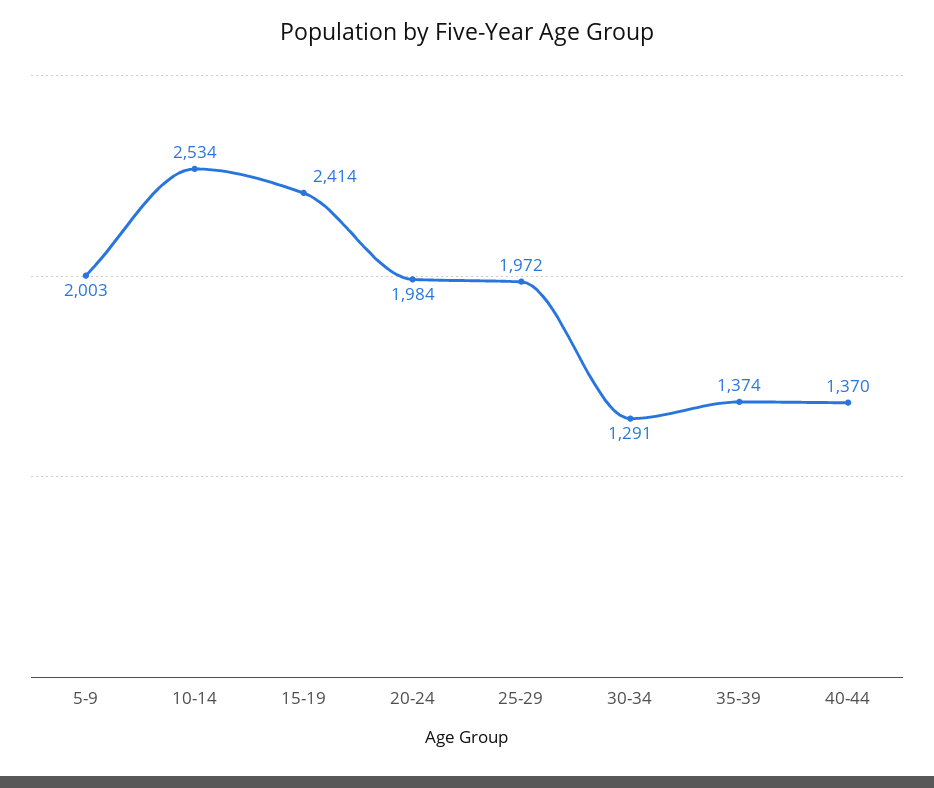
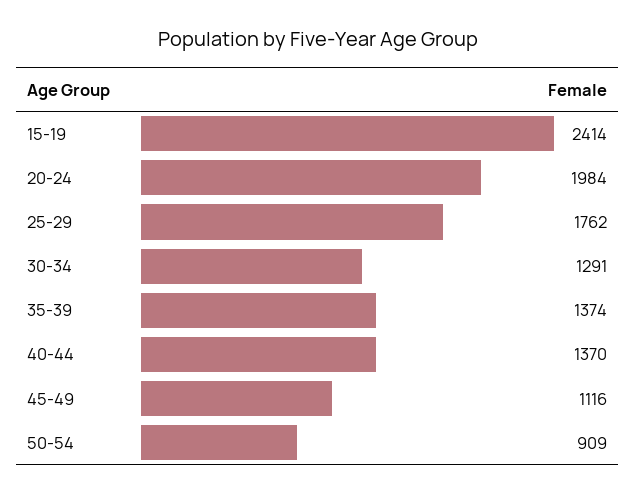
5-9: 2003 -> none
10-14: 2534 -> none
25-29: 1972 -> 1762
45-49: none -> 1116
50-54: none -> 909

